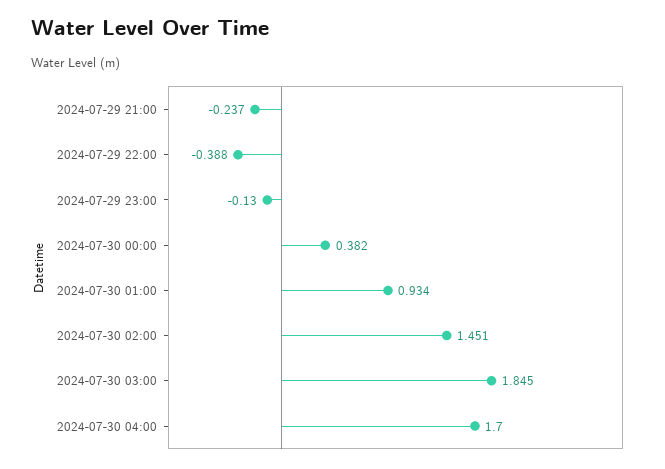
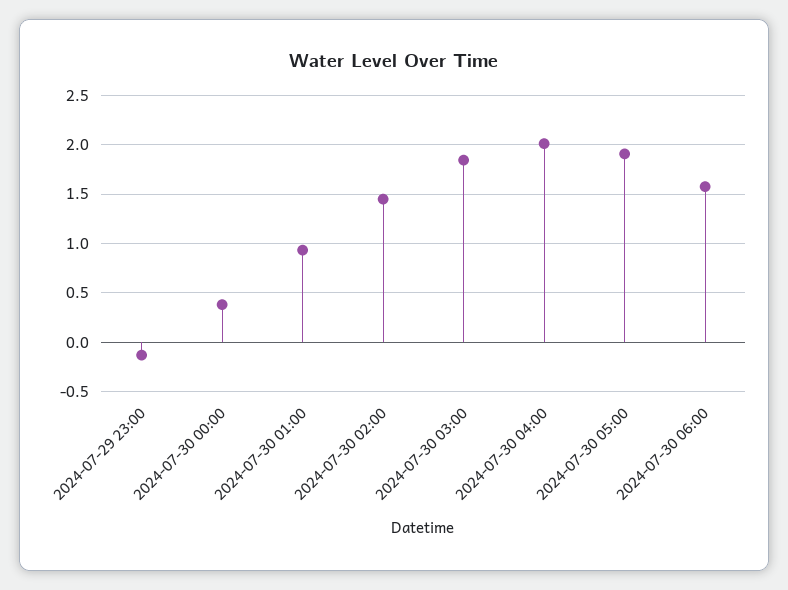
2024-07-29 21:00: -0.237 -> none
2024-07-29 22:00: -0.388 -> none
2024-07-30 04:00: 1.7 -> 2
2024-07-30 05:00: none -> 1.9
2024-07-30 06:00: none -> 1.6

